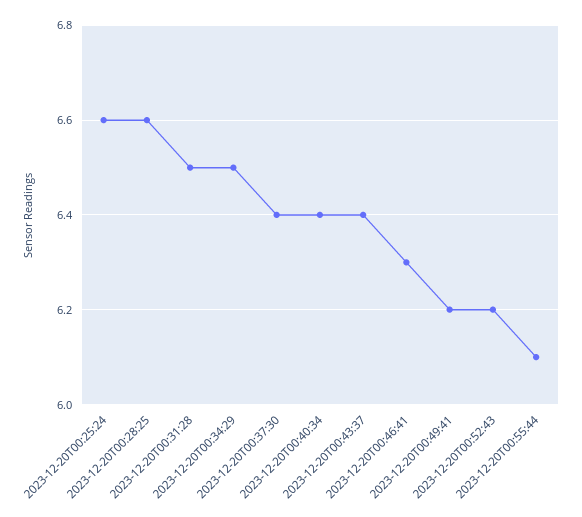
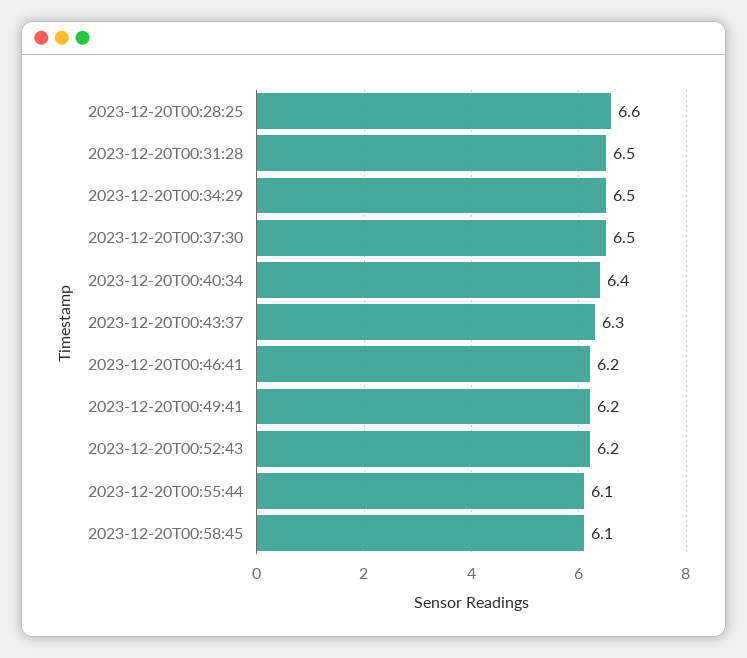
2023-12-20T00:25:24: 6.6 -> none
2023-12-20T00:37:30: 6.4 -> 6.5
2023-12-20T00:43:37: 6.4 -> 6.3
2023-12-20T00:46:41: 6.3 -> 6.2
2023-12-20T00:58:45: none -> 6.1

